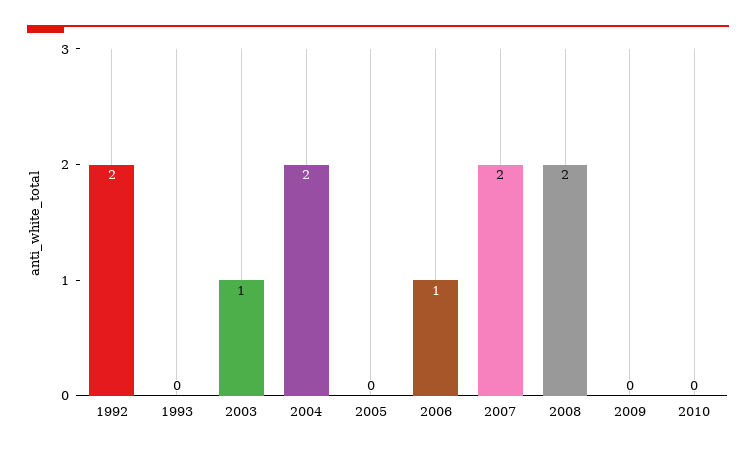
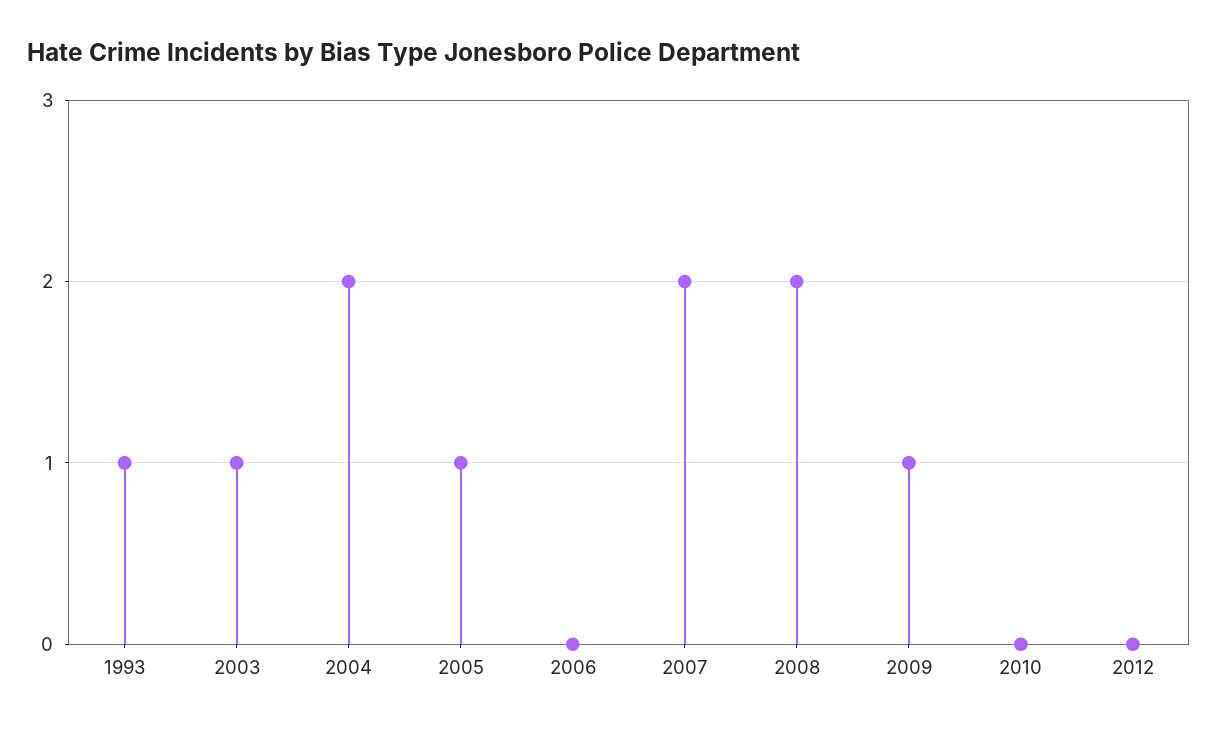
1992: 2 -> none
1993: 0 -> 1
2005: 0 -> 1
2006: 1 -> 0
2009: 0 -> 1
2012: none -> 0

